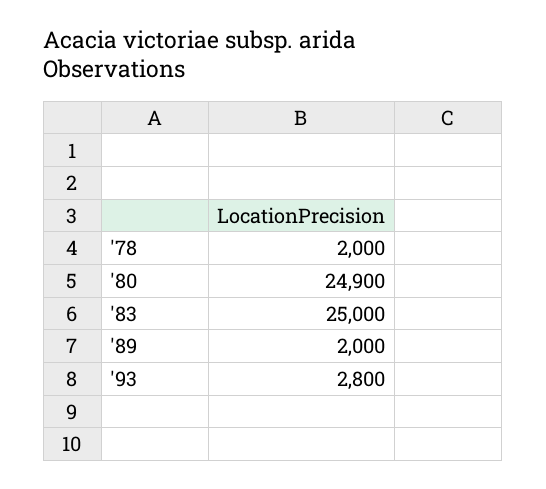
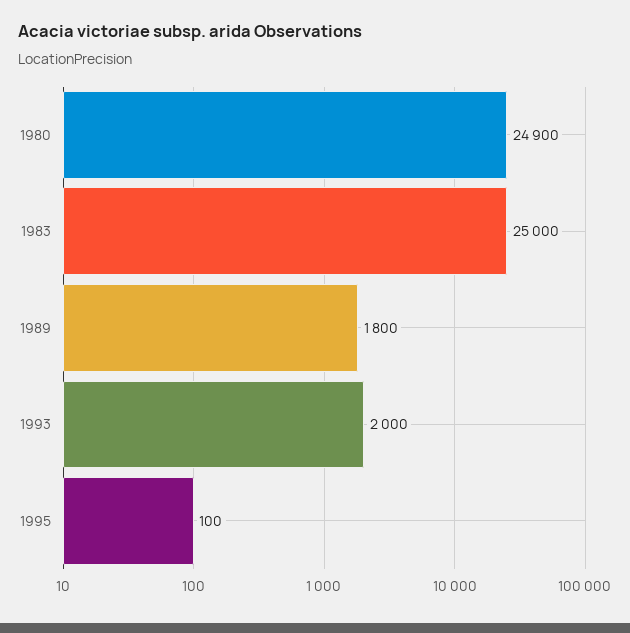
'78: 2000 -> none
'89: 2000 -> 1800
'93: 2800 -> 2000
1995: none -> 100

